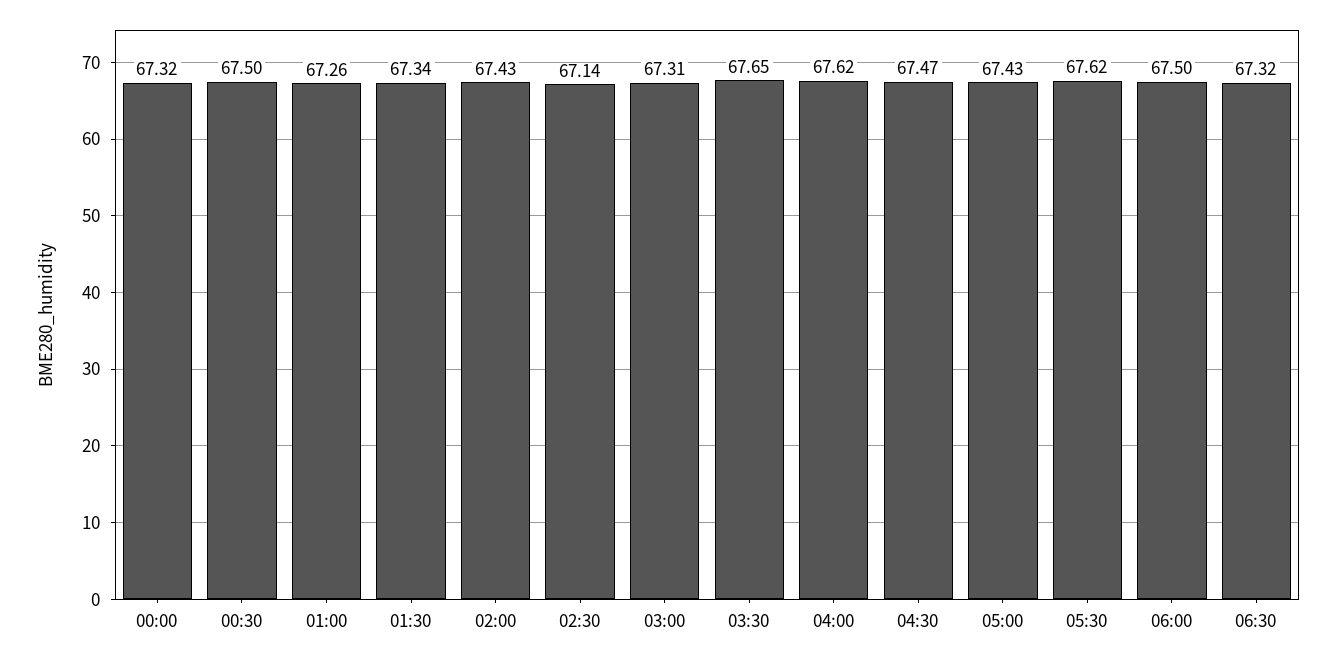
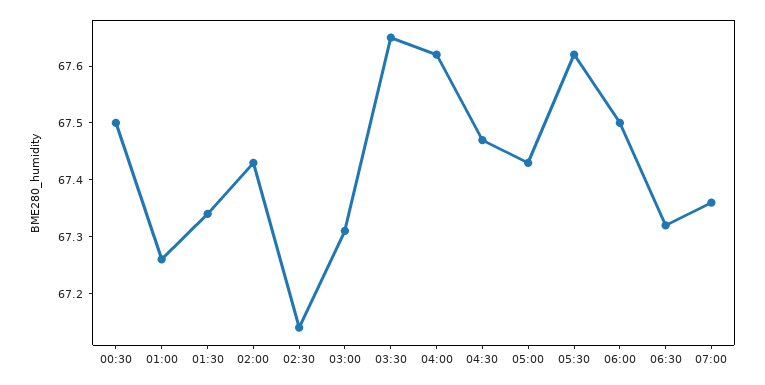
00:00: 67.32 -> none
07:00: none -> 67.35

